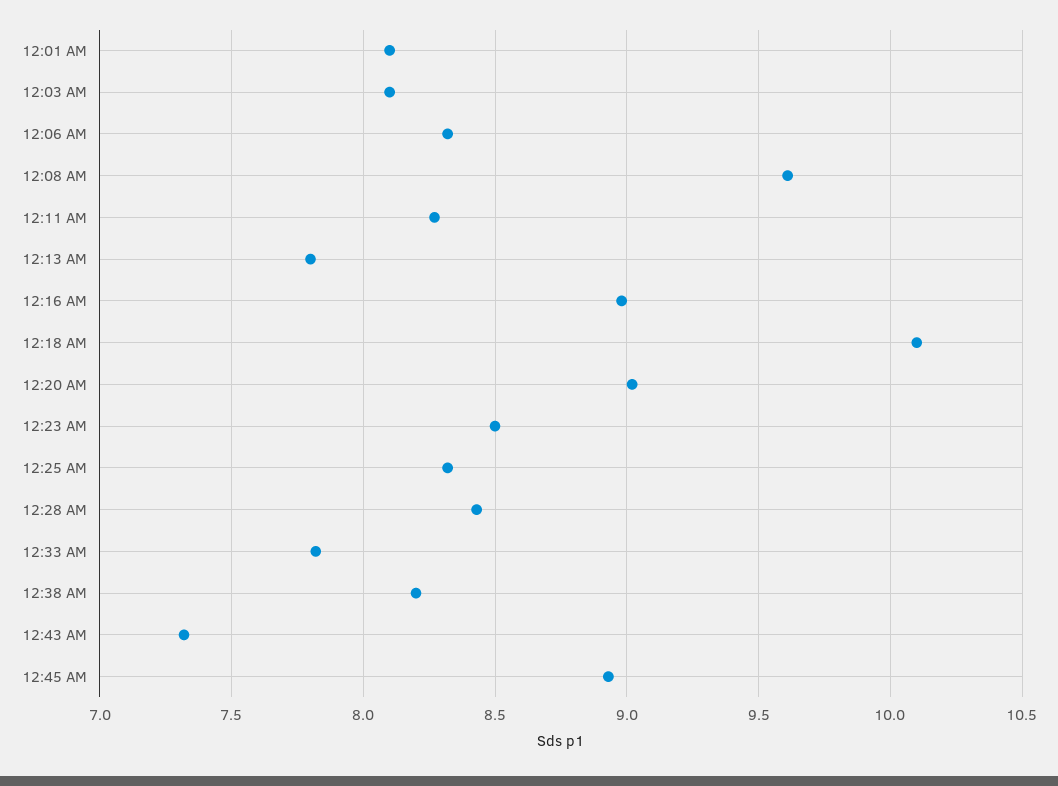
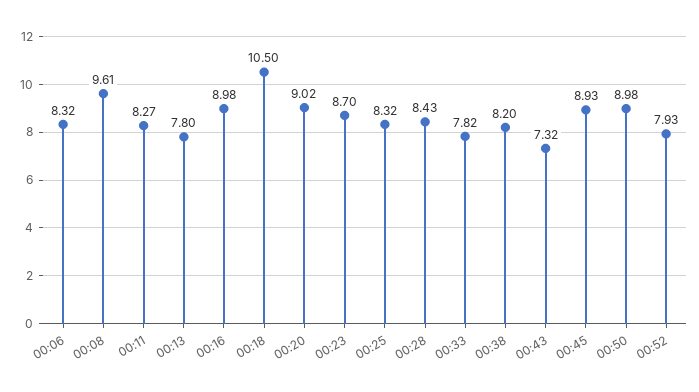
12:01 AM: 8.1 -> none
12:03 AM: 8.1 -> none
12:18 AM: 10.1 -> 10.5
12:23 AM: 8.5 -> 8.7
00:50: none -> 8.98
00:52: none -> 7.93

